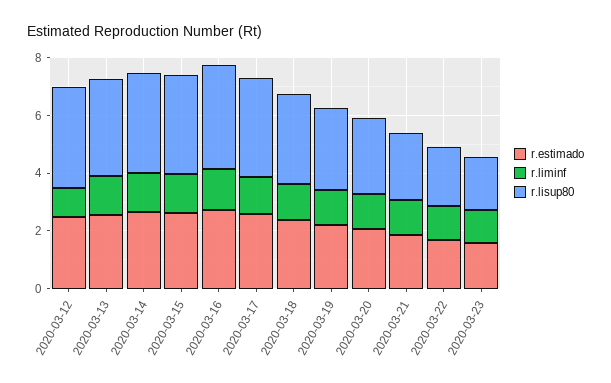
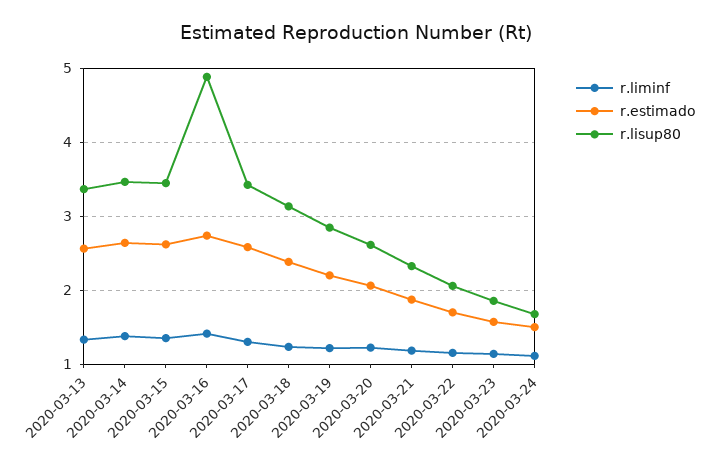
r.estimado, 2020-03-12: 2.5 -> none
r.liminf, 2020-03-12: 1 -> none
r.lisup80, 2020-03-12: 3.5 -> none
r.lisup80, 2020-03-16: 3.5 -> 4.9
r.liminf, 2020-03-24: none -> 1.1
r.estimado, 2020-03-24: none -> 1.5
r.lisup80, 2020-03-24: none -> 1.7

